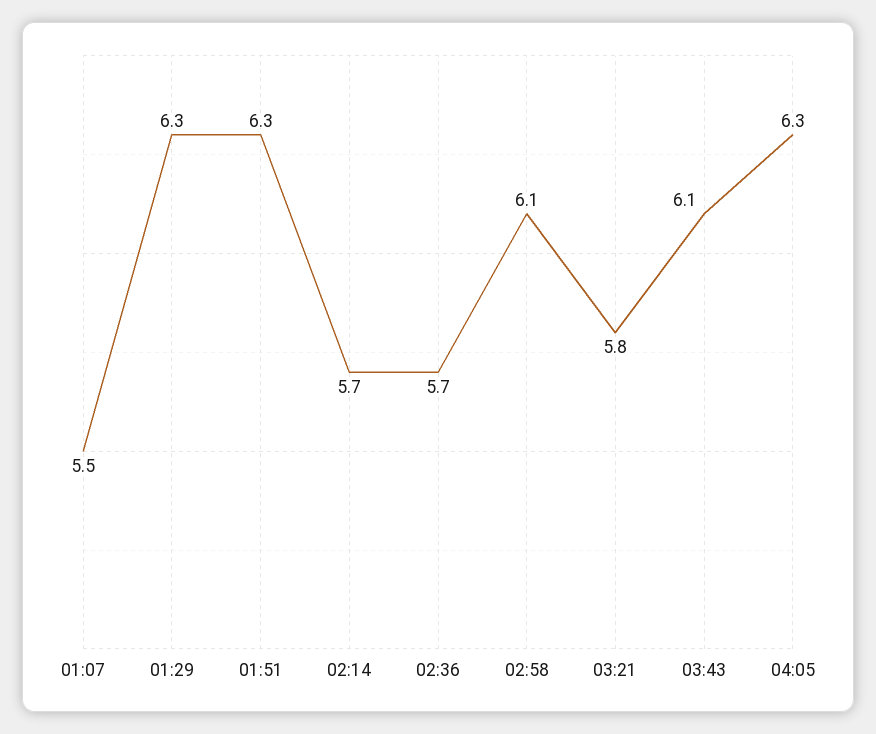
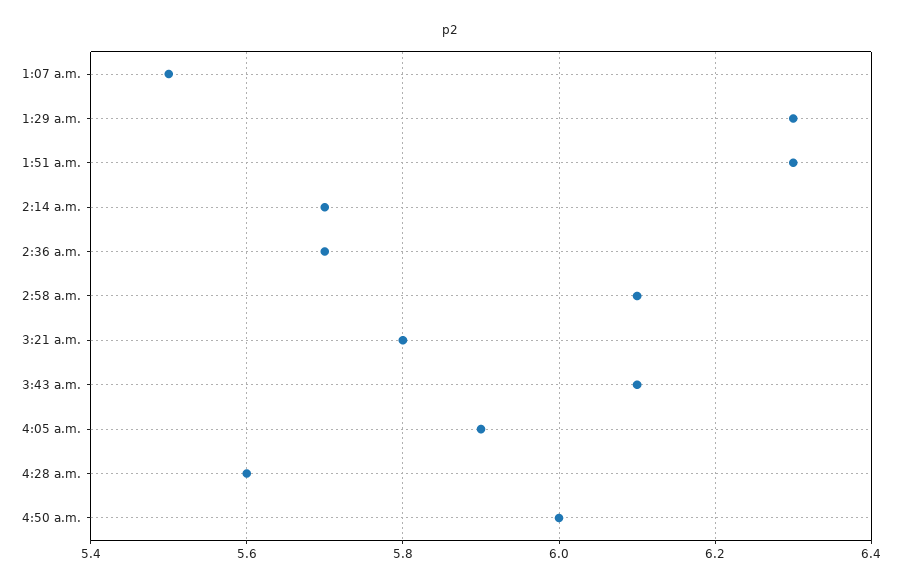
04:05: 6.3 -> 5.9
4:28 a.m.: none -> 5.6
4:50 a.m.: none -> 6

